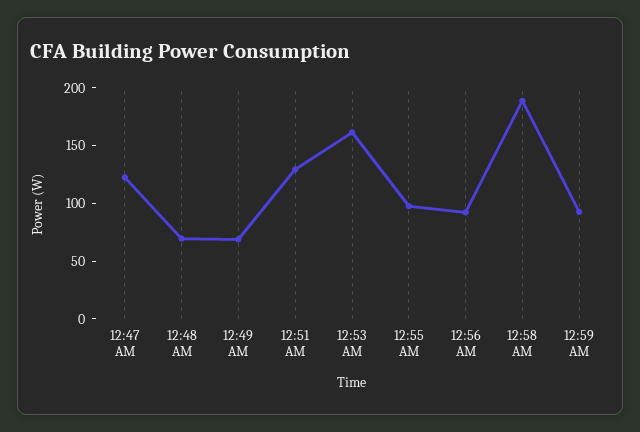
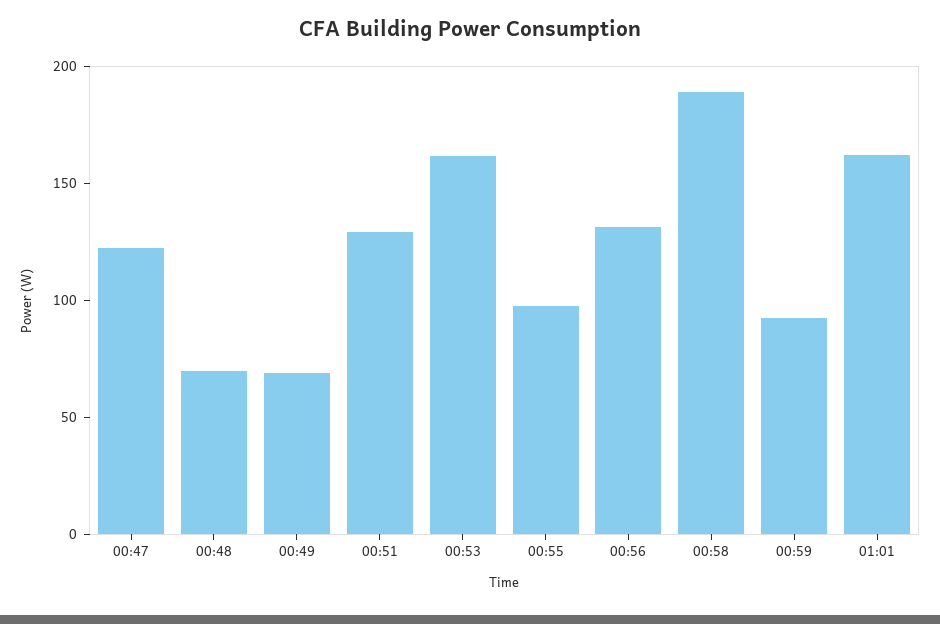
12:56 AM: 90 -> 130
01:01: none -> 160

